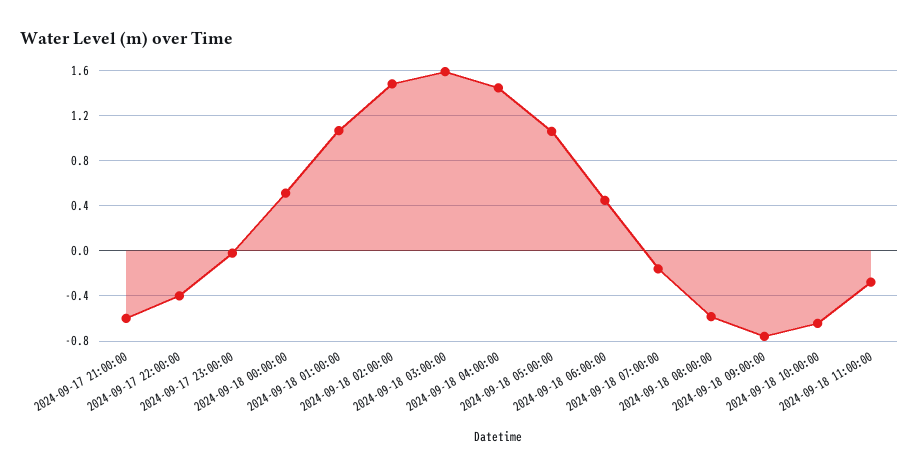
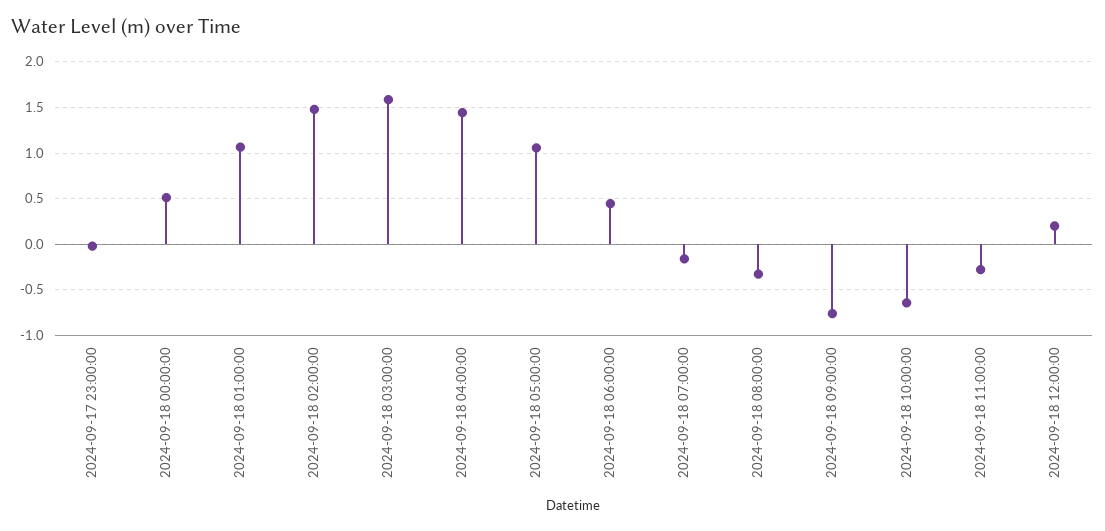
2024-09-17 21:00:00: -0.6 -> none
2024-09-17 22:00:00: -0.4 -> none
2024-09-18 08:00:00: -0.6 -> -0.3
2024-09-18 12:00:00: none -> 0.2

